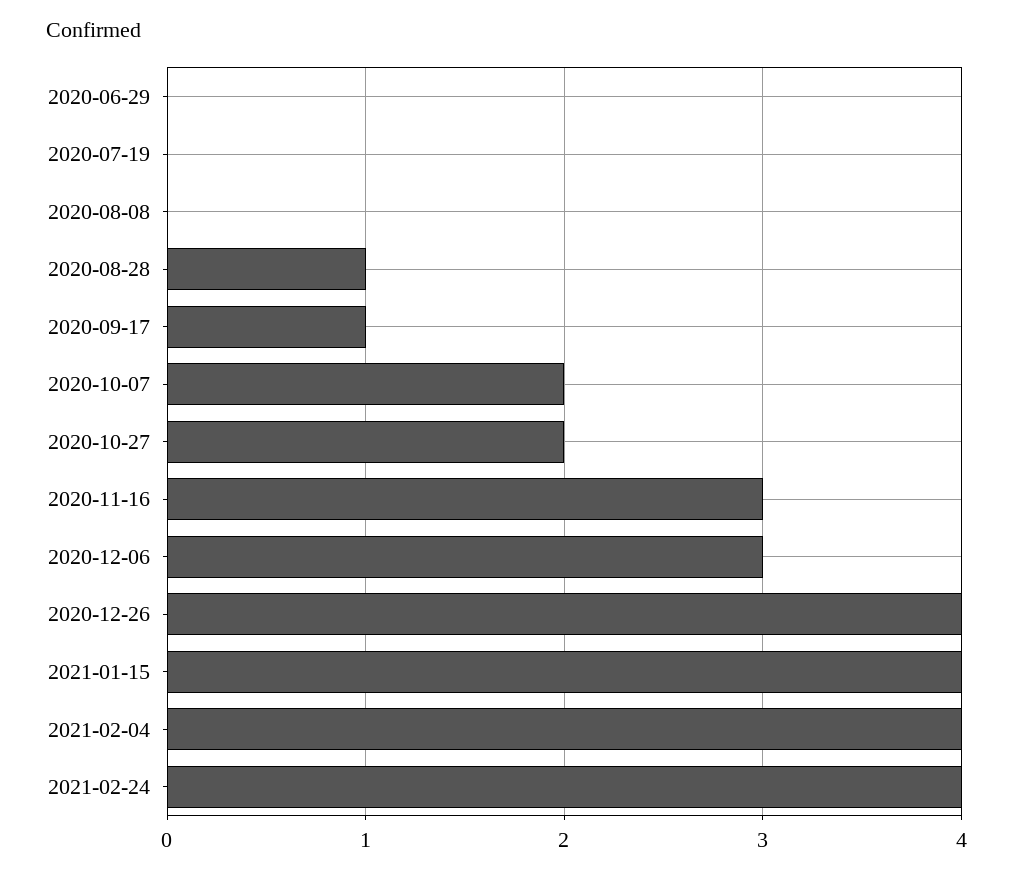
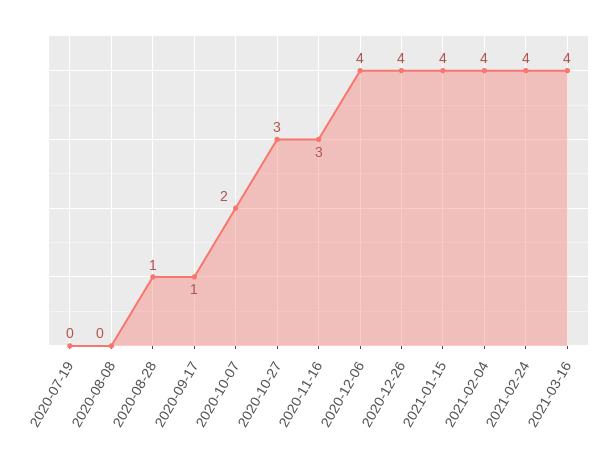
2020-06-29: 0 -> none
2020-10-27: 2 -> 3
2020-12-06: 3 -> 4
2021-03-16: none -> 4

